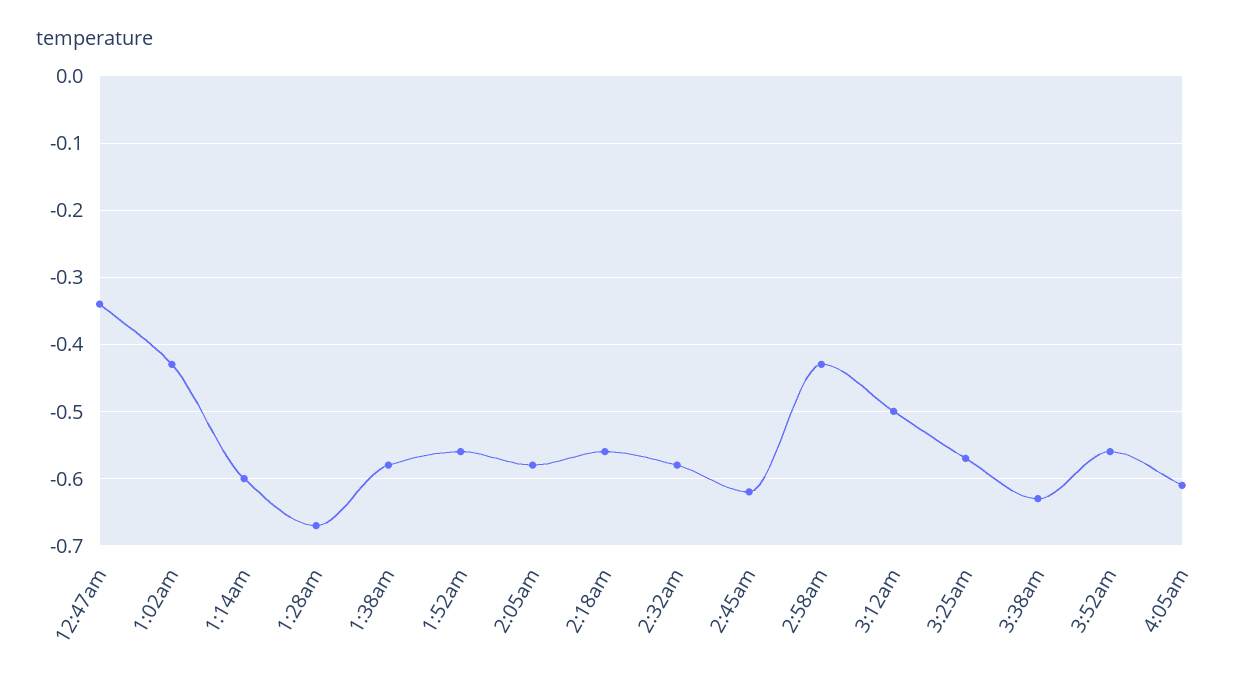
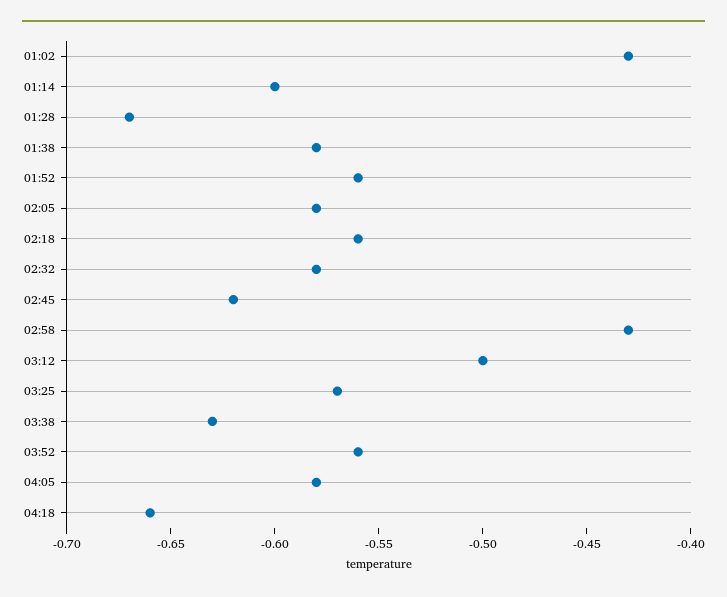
12:47am: -0.34 -> none
4:05am: -0.61 -> -0.58
04:18: none -> -0.66

